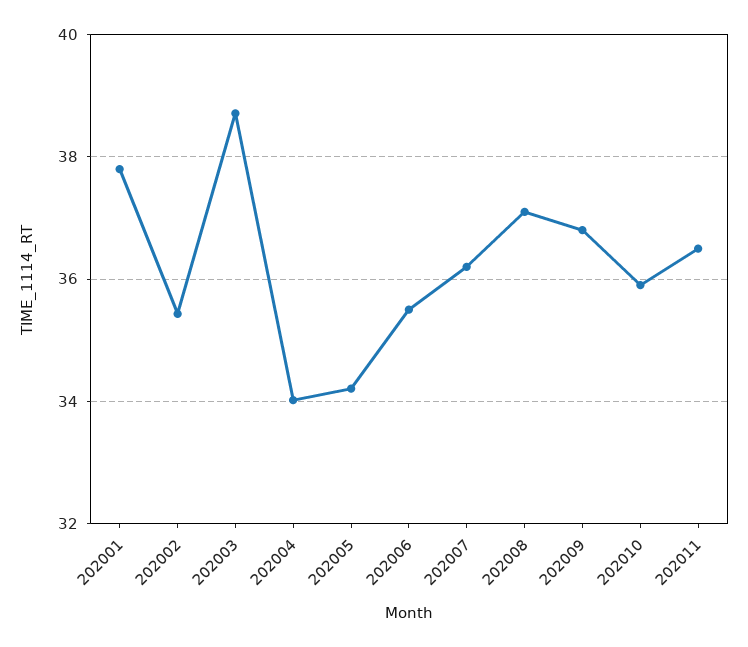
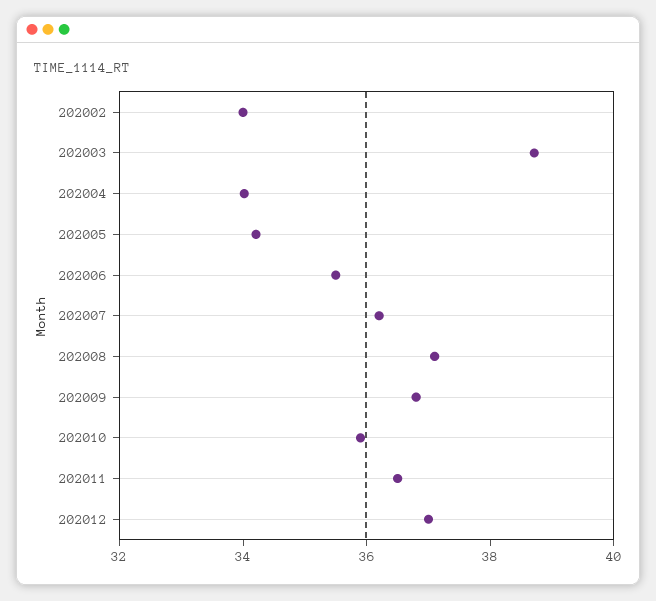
202001: 37.8 -> none
202002: 35.4 -> 34
202012: none -> 37

